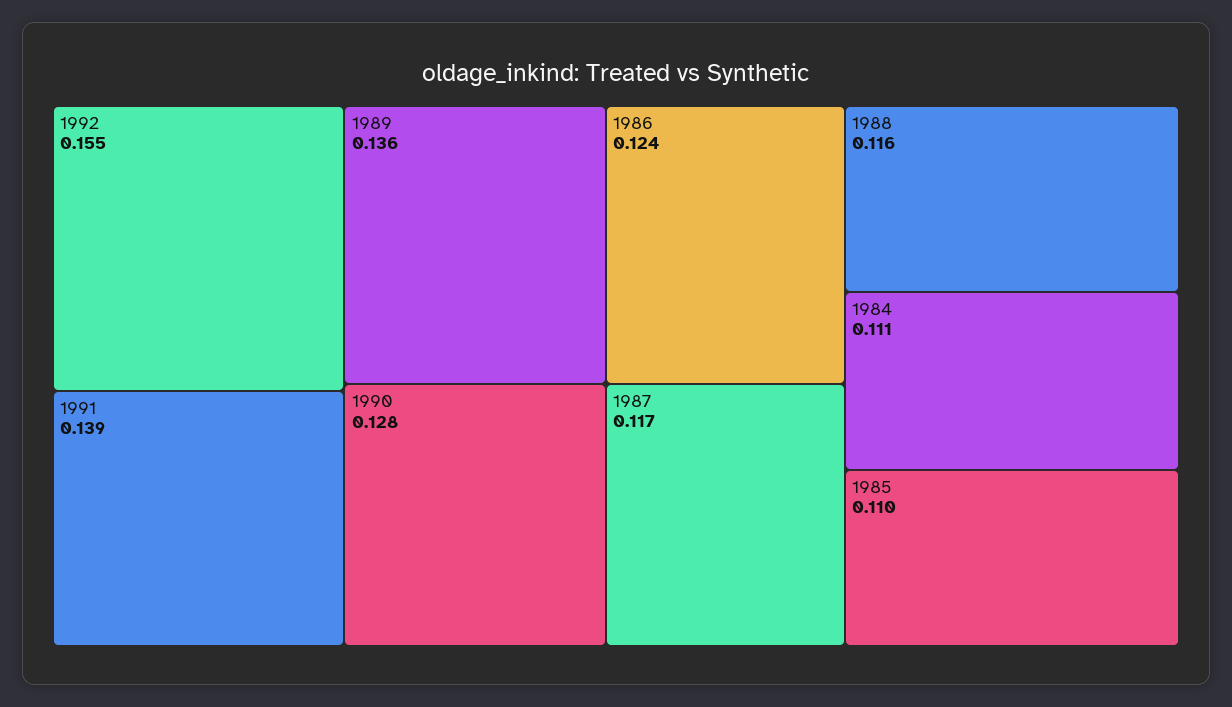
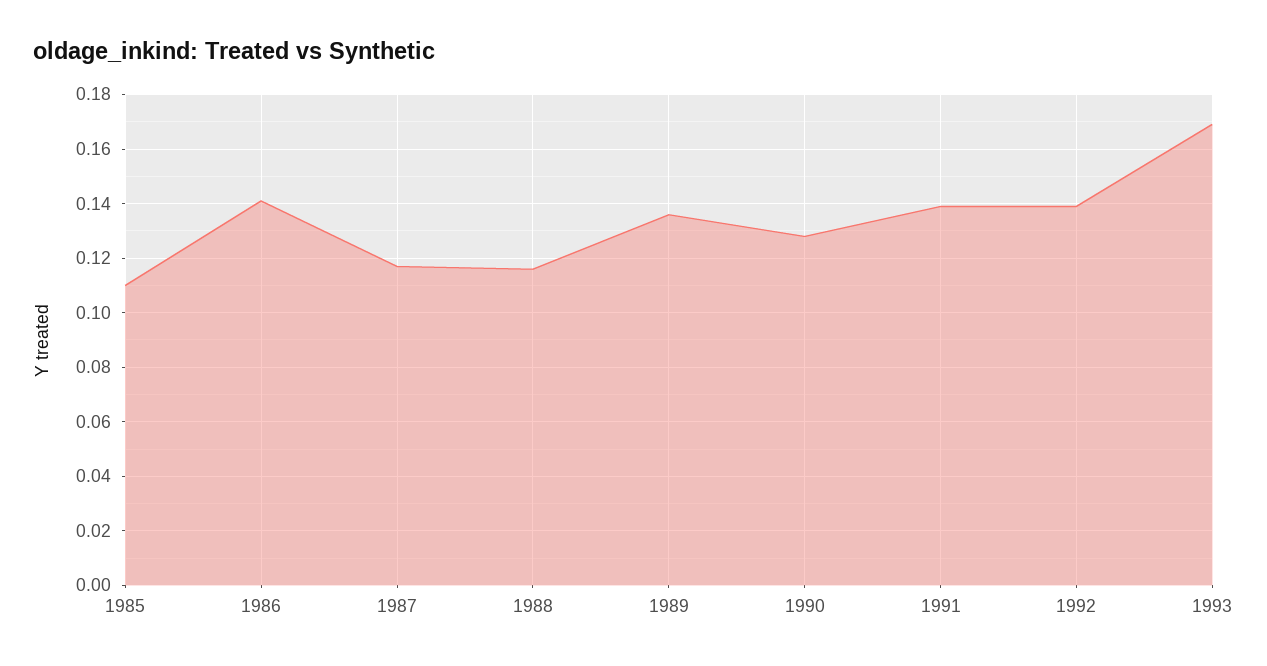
1992: 0.155 -> 0.14
1986: 0.124 -> 0.14
1984: 0.111 -> none
1993: none -> 0.17

